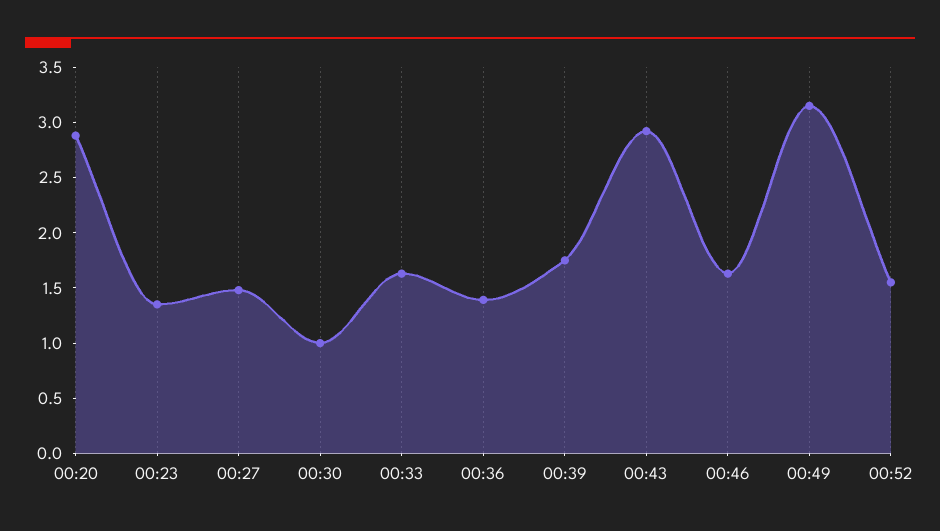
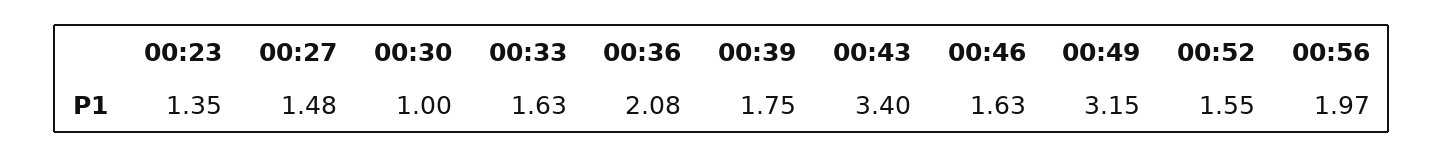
00:20: 2.9 -> none
00:36: 1.4 -> 2.08
00:43: 2.9 -> 3.4
00:56: none -> 1.97

